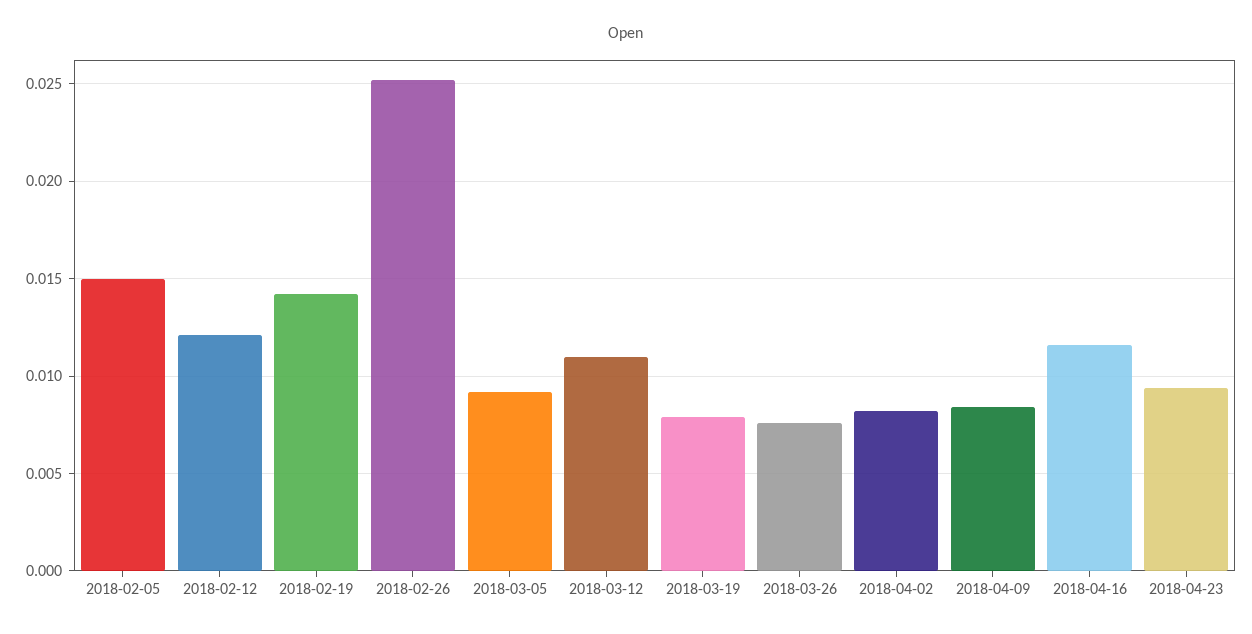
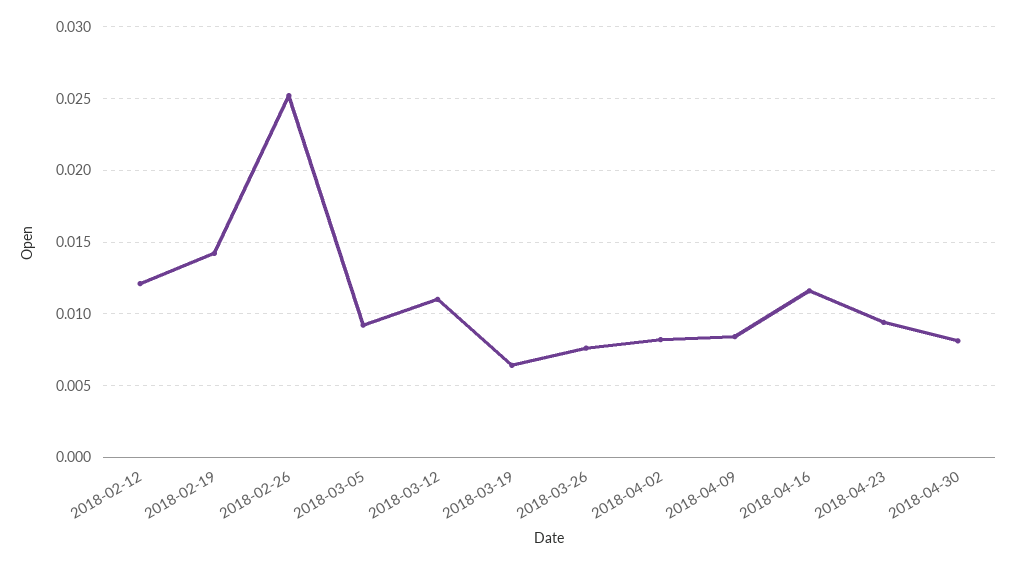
2018-02-05: 0.015 -> none
2018-03-19: 0.008 -> 0.0065
2018-04-30: none -> 0.008

